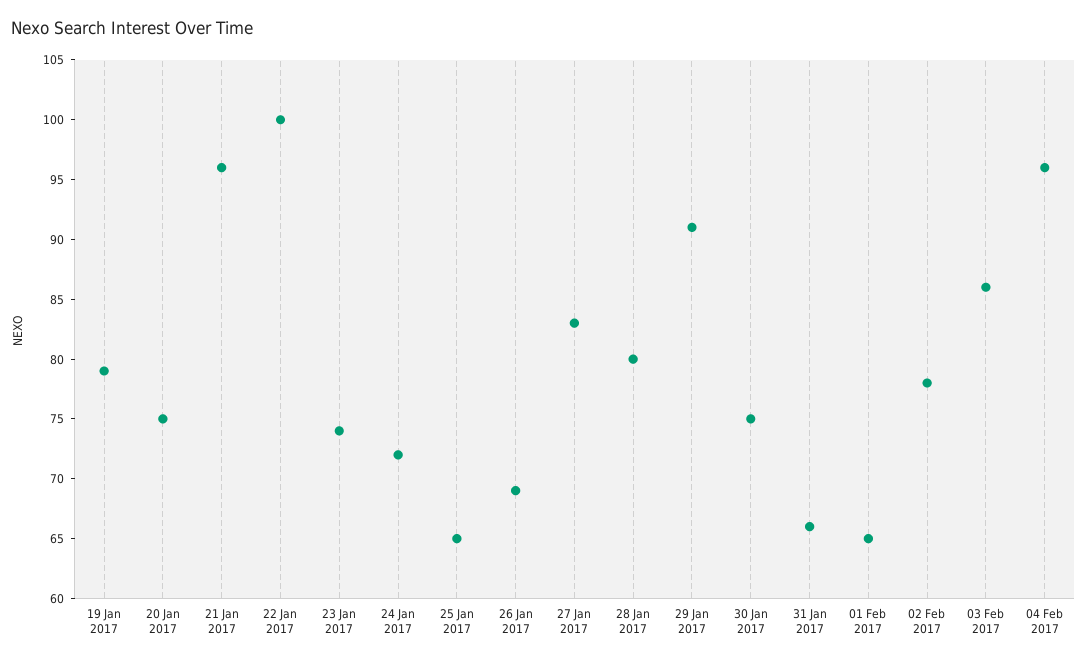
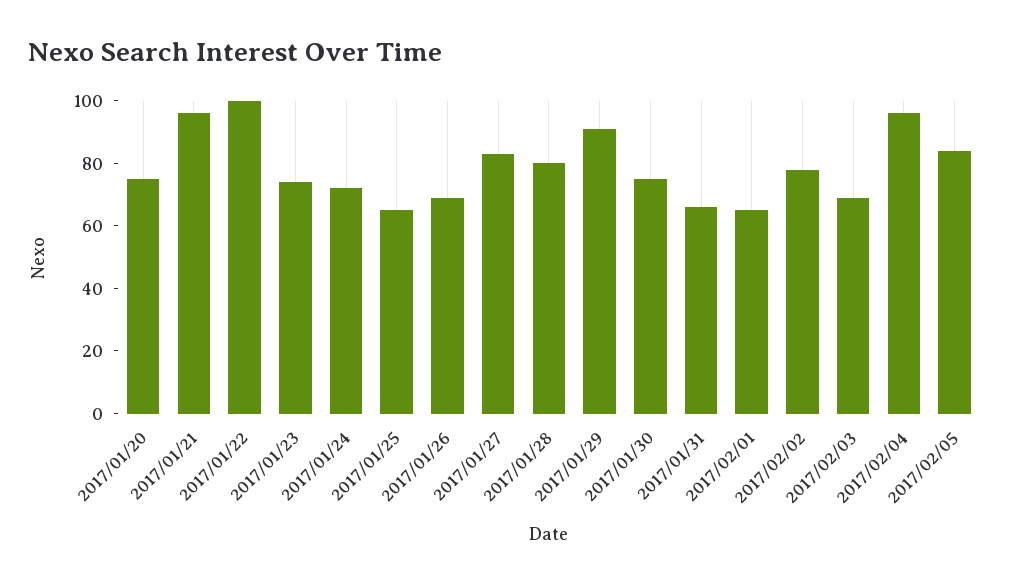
19 Jan 2017: 79 -> none
03 Feb 2017: 86 -> 70
2017/02/05: none -> 85

